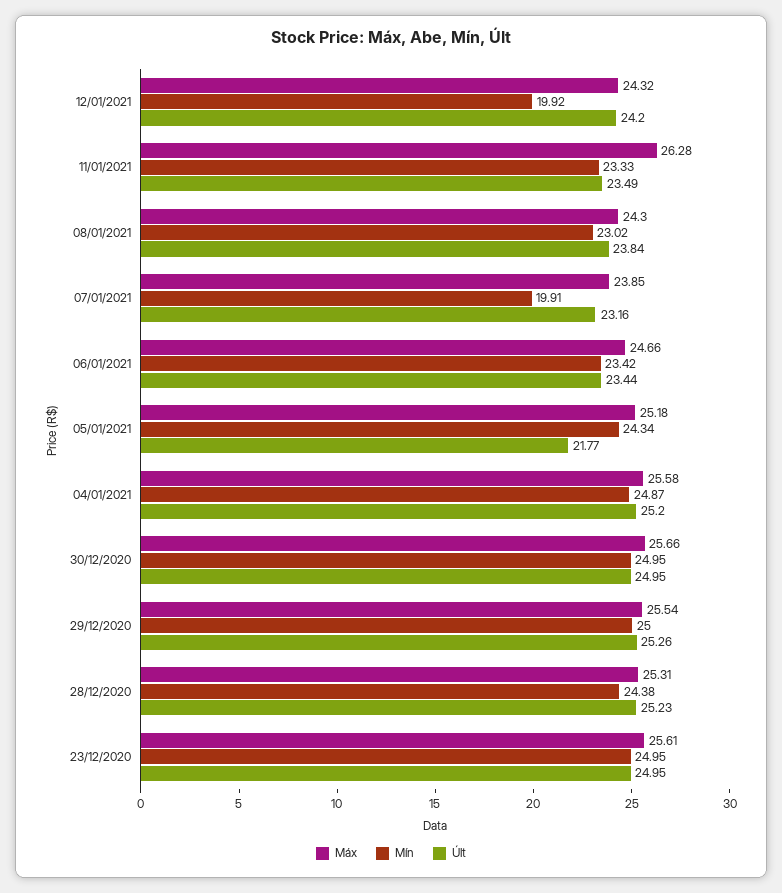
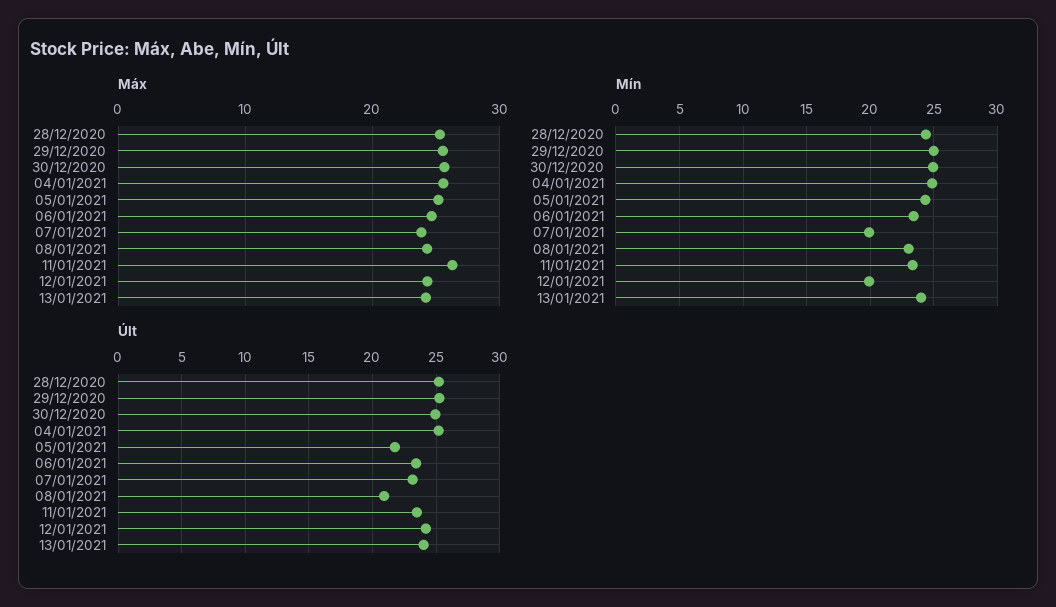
Últ, 08/01/2021: 23.84 -> 21
Máx, 23/12/2020: 25.61 -> none
Mín, 23/12/2020: 24.95 -> none
Últ, 23/12/2020: 24.95 -> none
Máx, 13/01/2021: none -> 24
Mín, 13/01/2021: none -> 24
Últ, 13/01/2021: none -> 24

